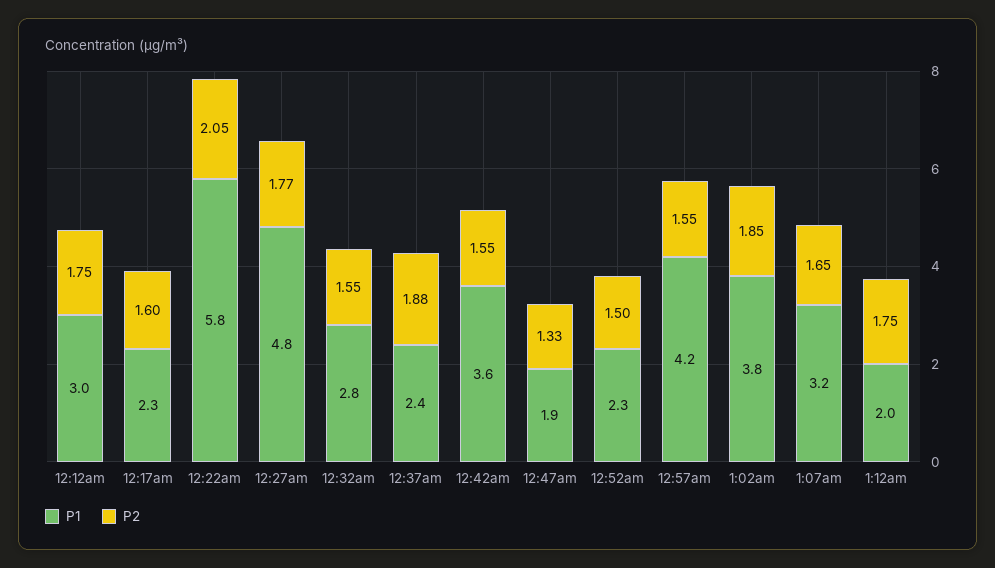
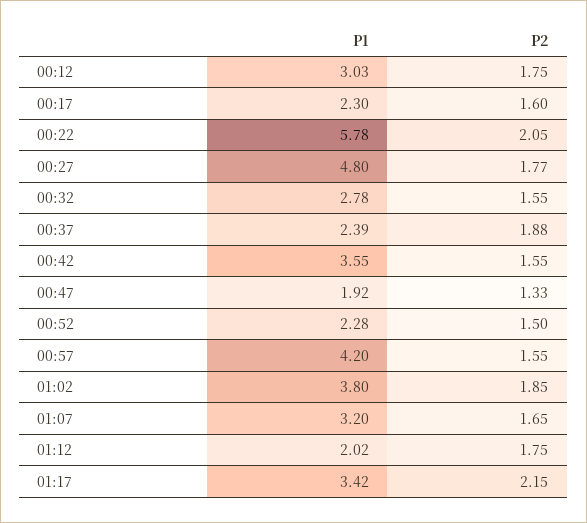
P1, 01:17: none -> 3.42
P2, 01:17: none -> 2.15

